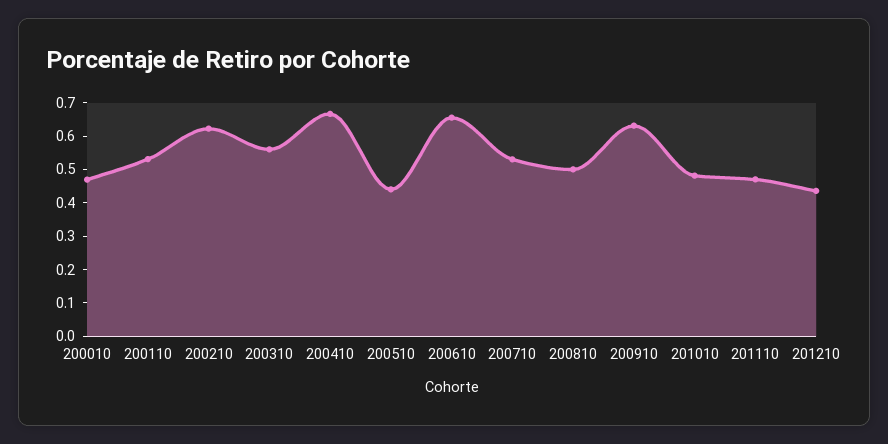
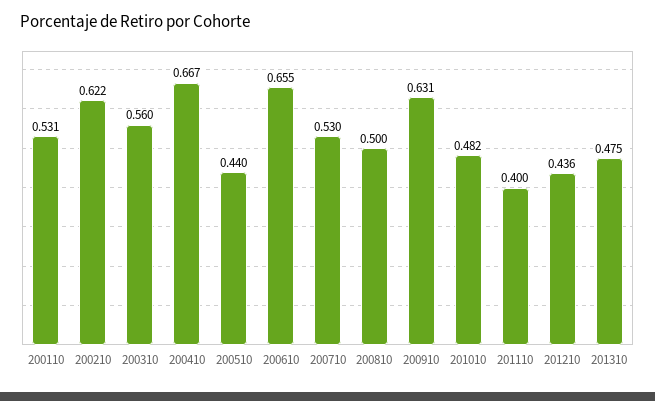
200010: 0.475 -> none
201110: 0.475 -> 0.4
201310: none -> 0.475

